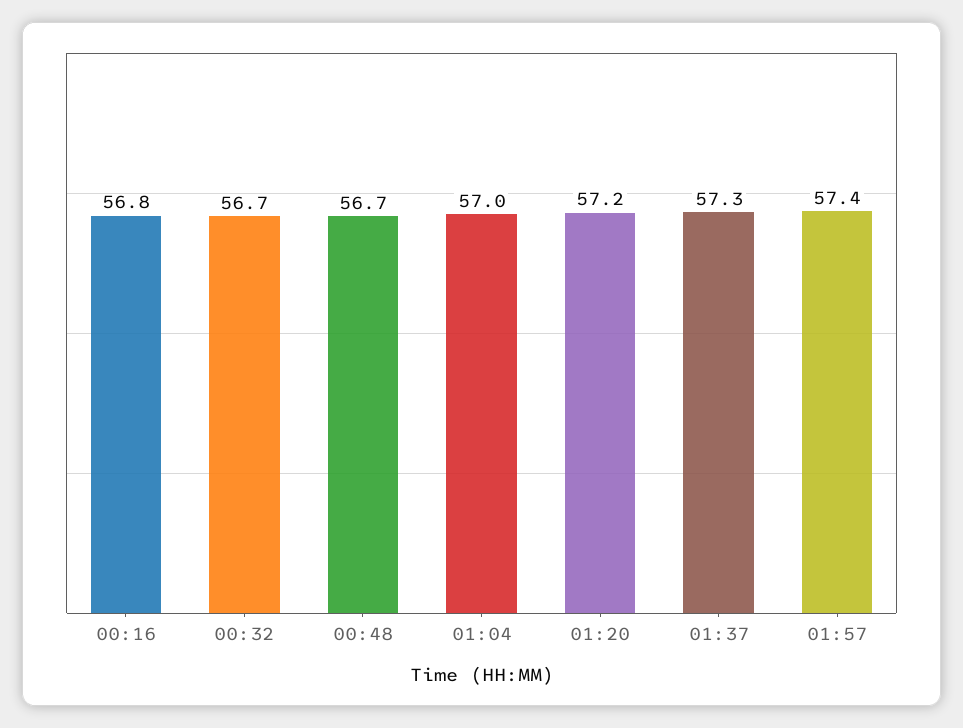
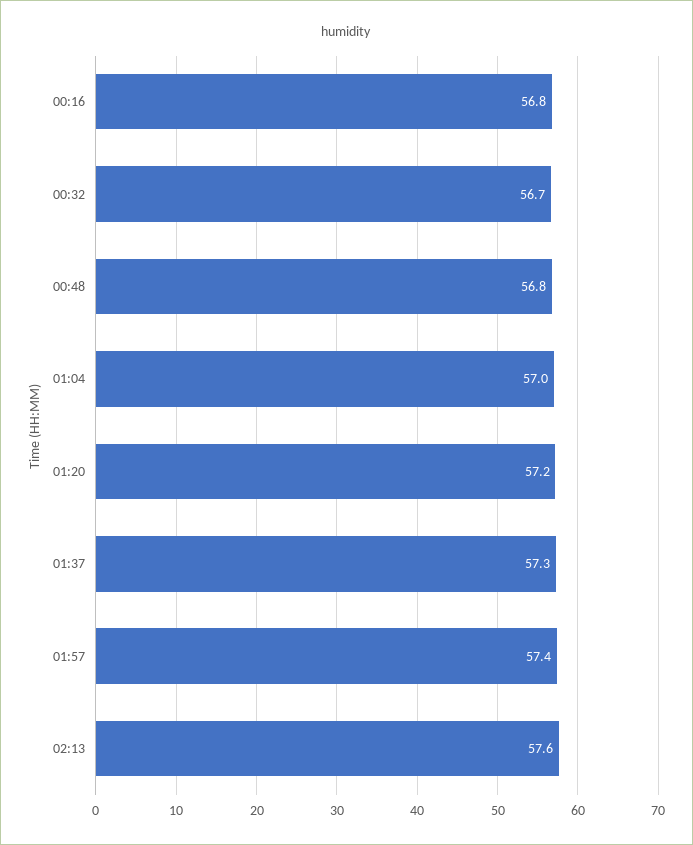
00:48: 56.7 -> 56.8
02:13: none -> 57.6

